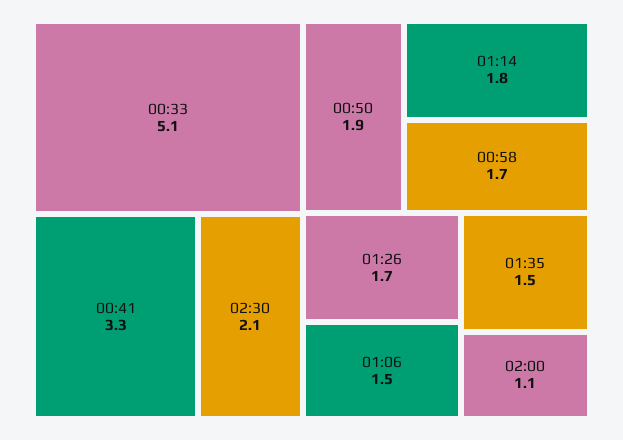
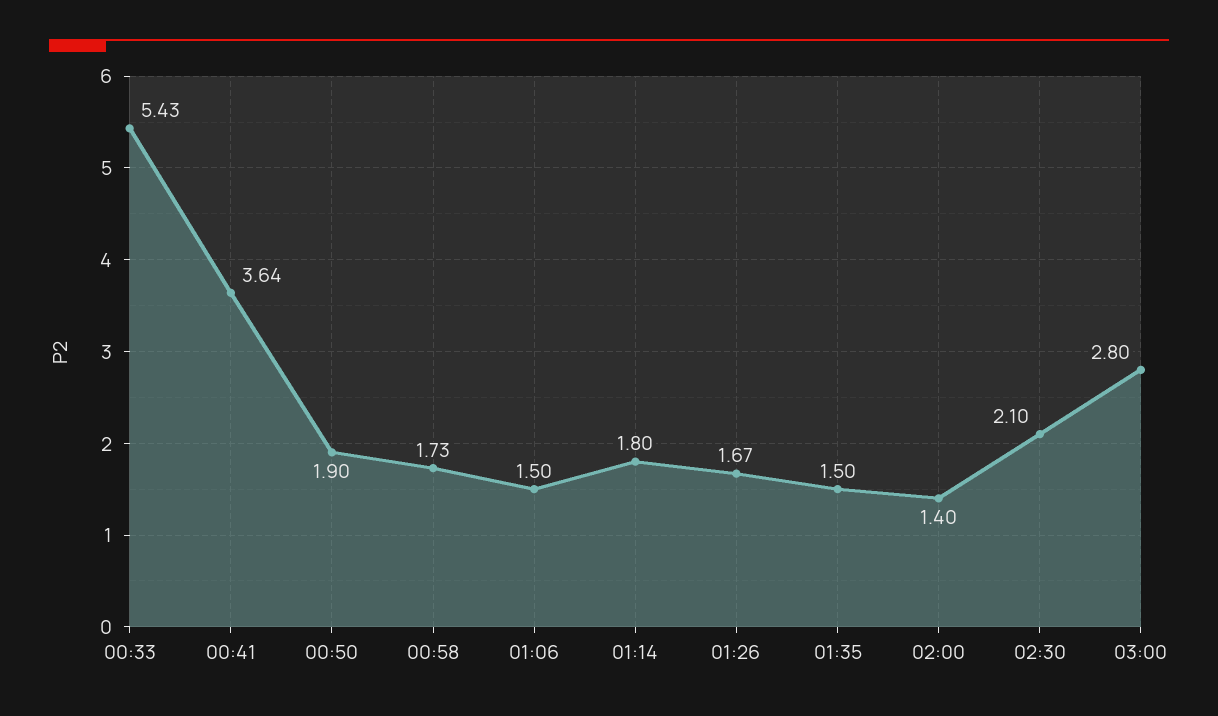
00:33: 5.1 -> 5.43
00:41: 3.3 -> 3.64
02:00: 1.1 -> 1.4
03:00: none -> 2.8

